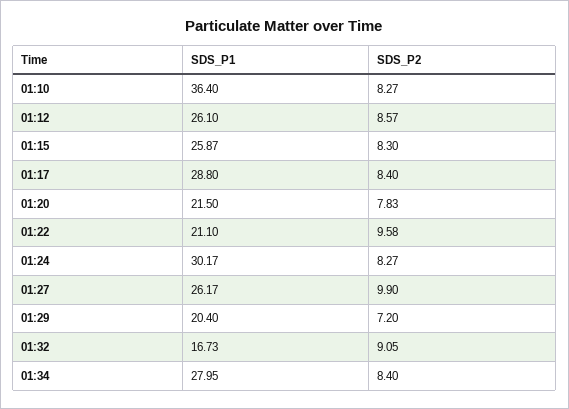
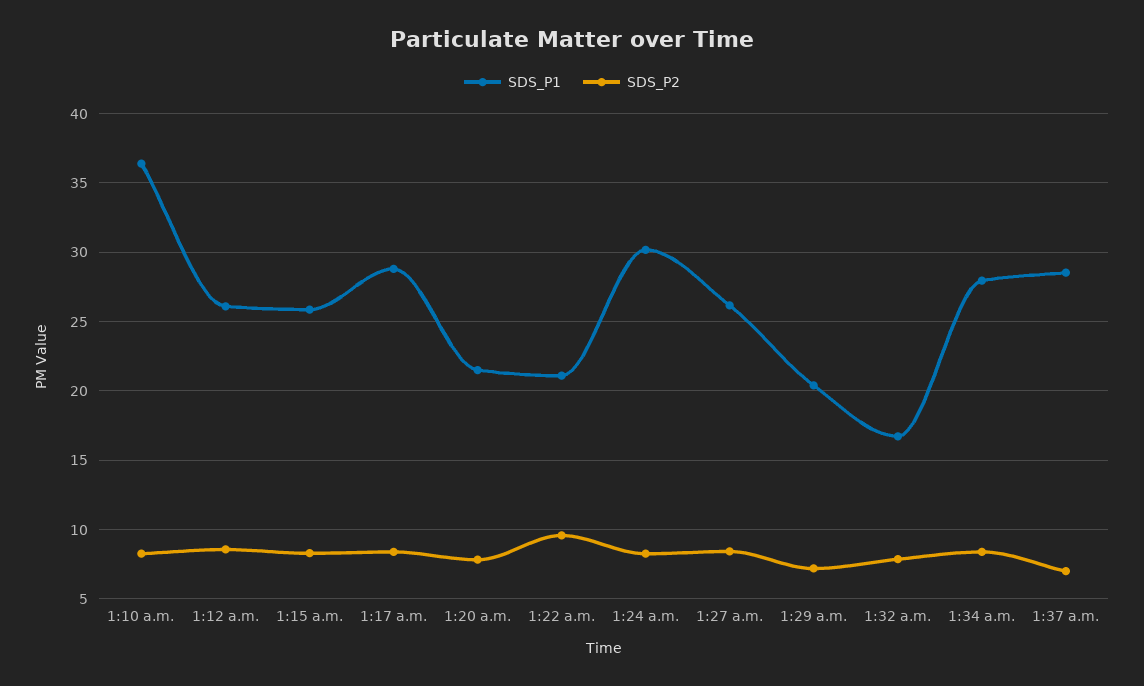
SDS_P2, 01:27: 9.9 -> 8.5
SDS_P2, 01:32: 9.05 -> 8
SDS_P1, 1:37 a.m.: none -> 28.5
SDS_P2, 1:37 a.m.: none -> 7

